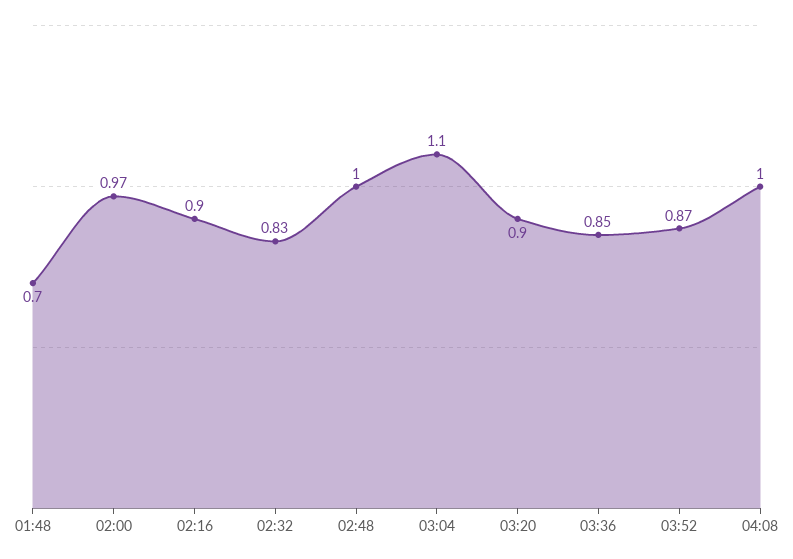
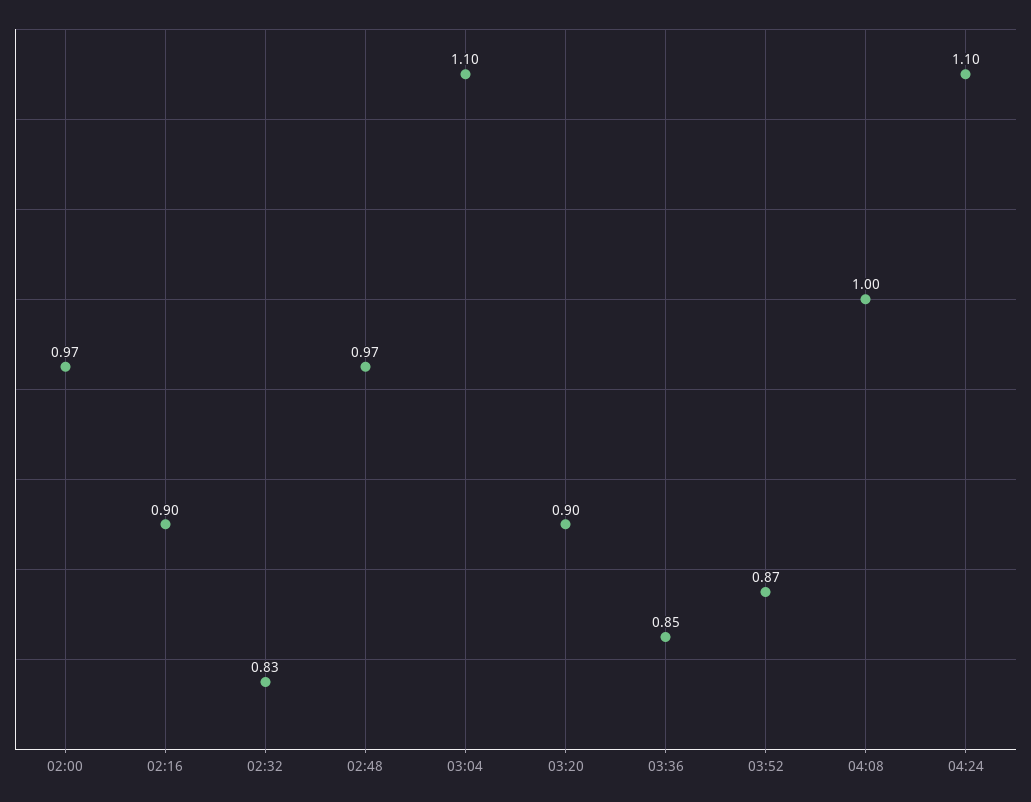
01:48: 0.7 -> none
02:48: 1 -> 0.97
04:24: none -> 1.1

